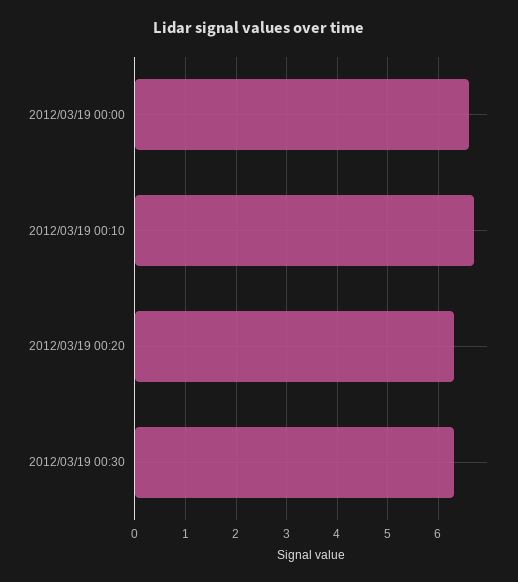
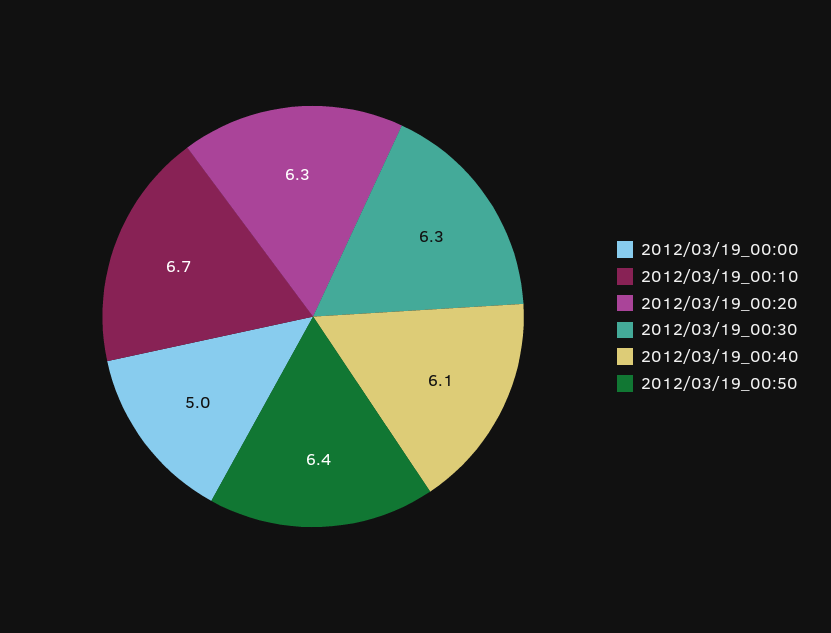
2012/03/19 00:00: 6.5 -> 5
2012/03/19_00:40: none -> 6.1
2012/03/19_00:50: none -> 6.4

